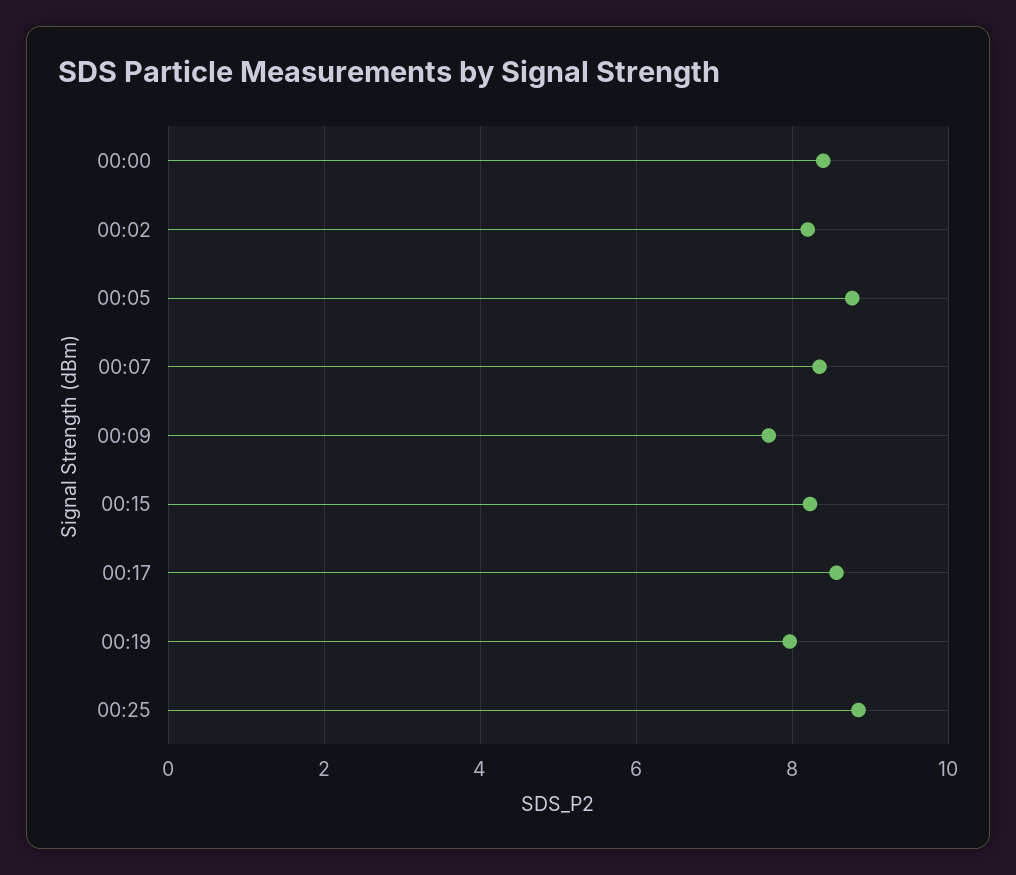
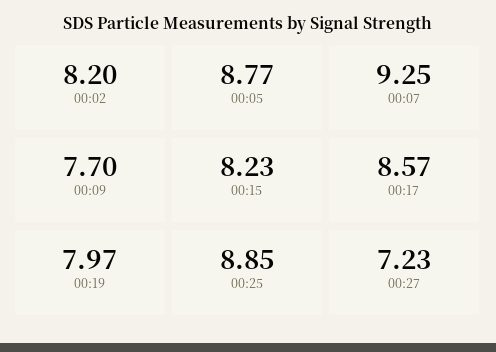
00:00: 8.4 -> none
00:07: 8.4 -> 9.25
00:27: none -> 7.23

